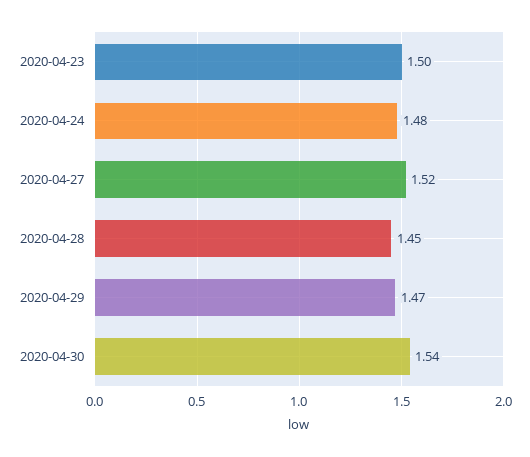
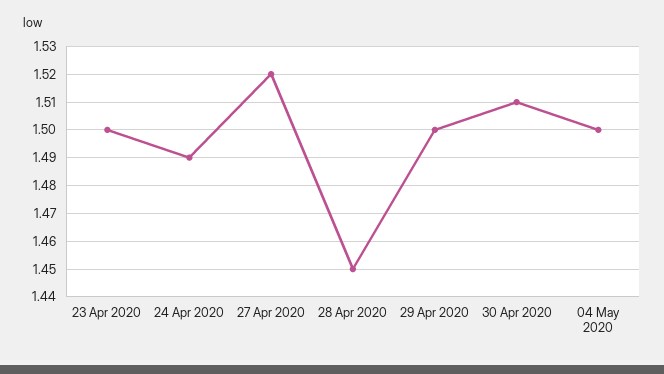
2020-04-24: 1.48 -> 1.49
2020-04-29: 1.47 -> 1.5
2020-04-30: 1.54 -> 1.51
04 May 2020: none -> 1.5

